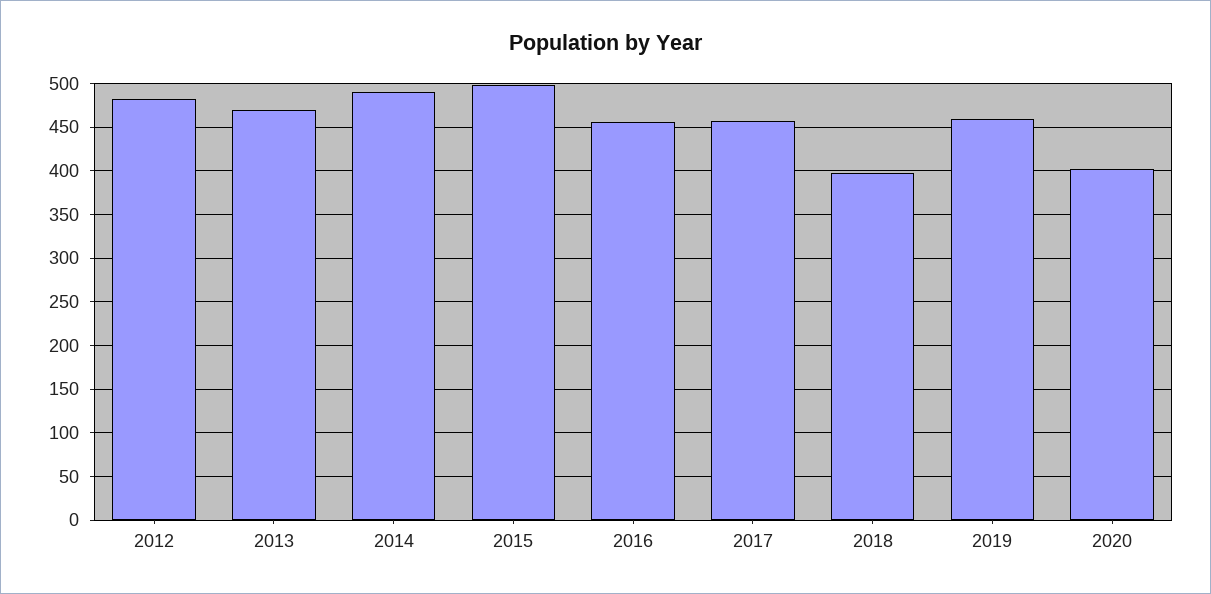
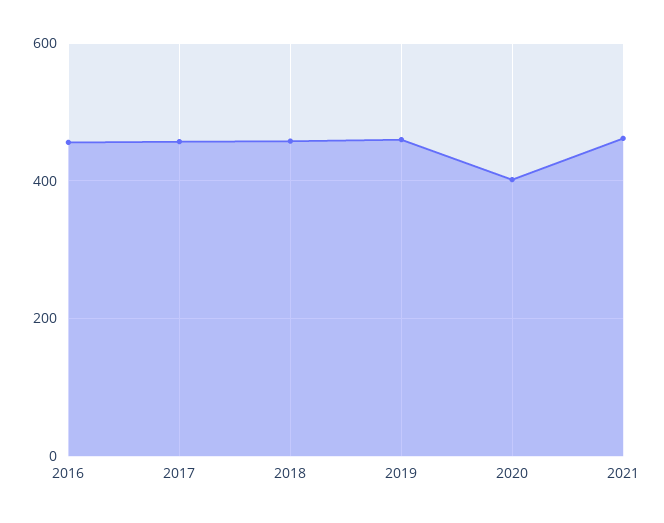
2012: 480 -> none
2013: 470 -> none
2014: 490 -> none
2015: 500 -> none
2018: 400 -> 460
2021: none -> 460

